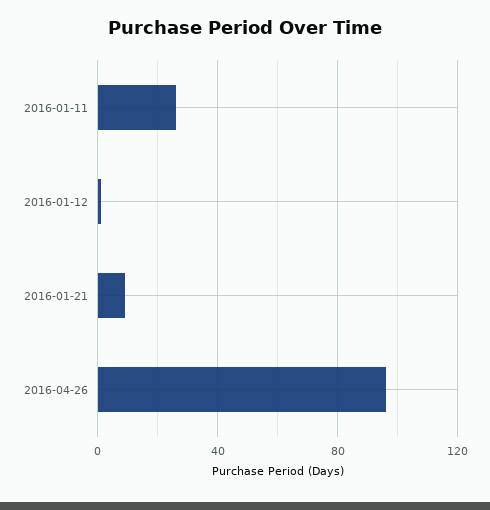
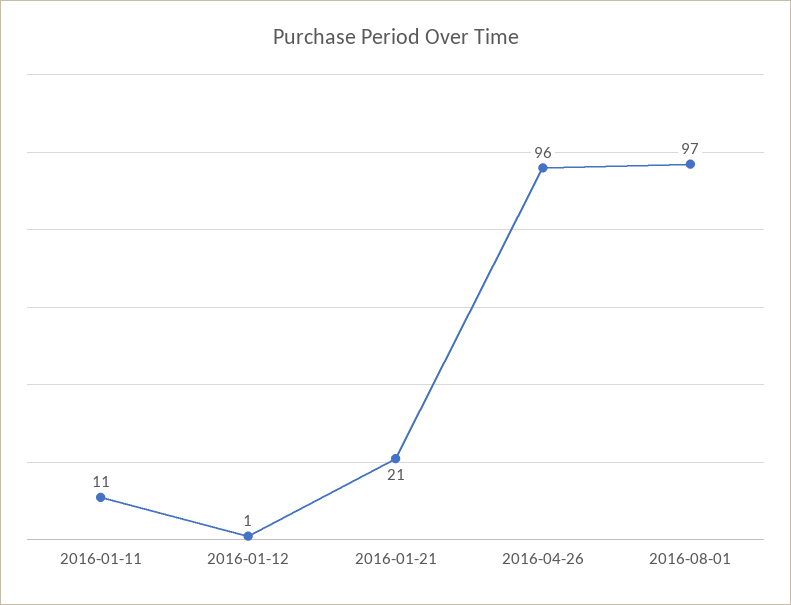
2016-01-11: 25 -> 11
2016-01-21: 10 -> 21
2016-08-01: none -> 97

